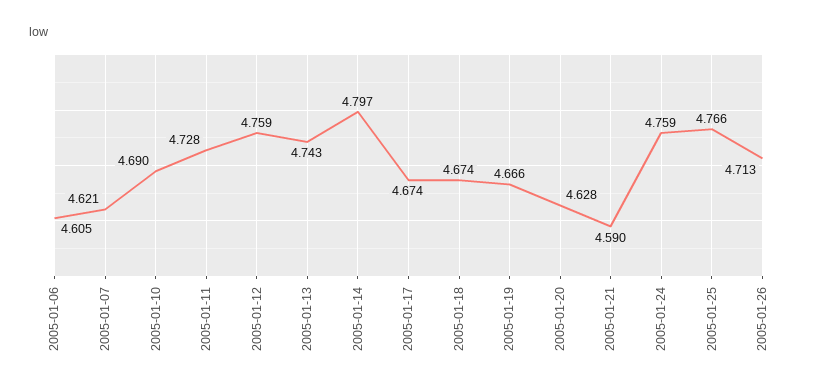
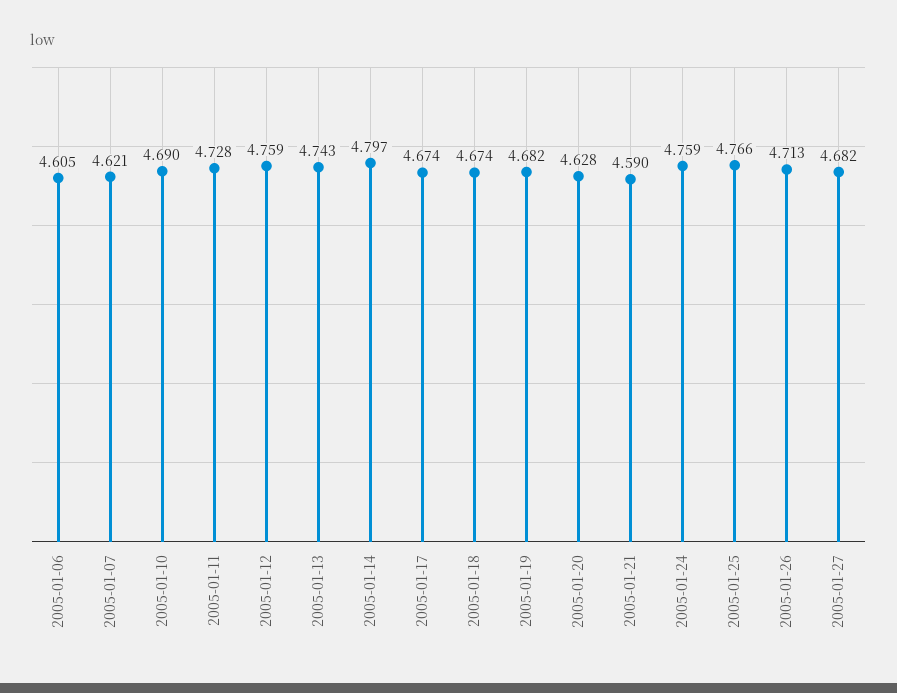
2005-01-19: 4.666 -> 4.682
2005-01-27: none -> 4.682

